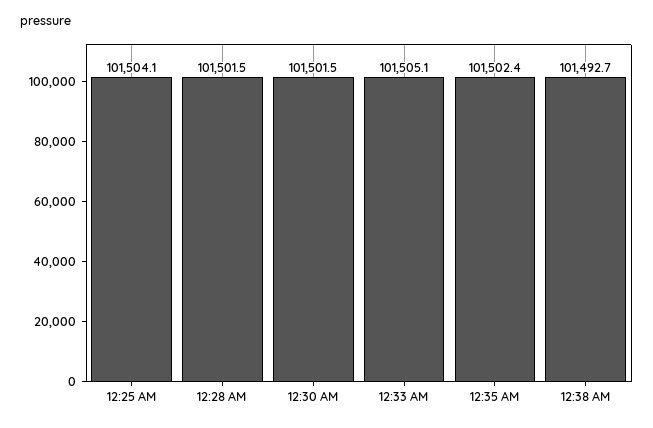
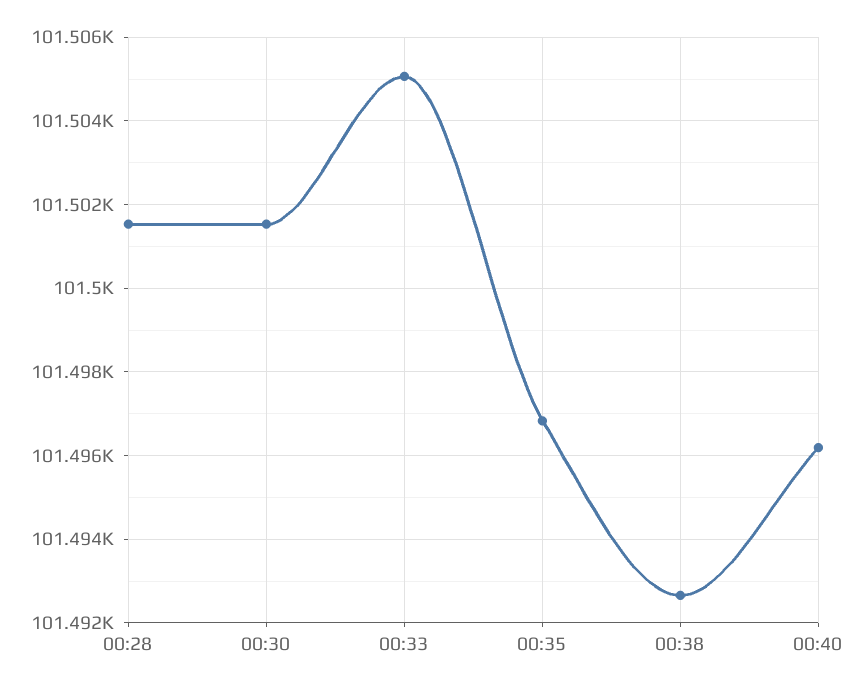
12:25 AM: 101504.1 -> none
12:35 AM: 101502.4 -> 101496.8
00:40: none -> 101496.2

